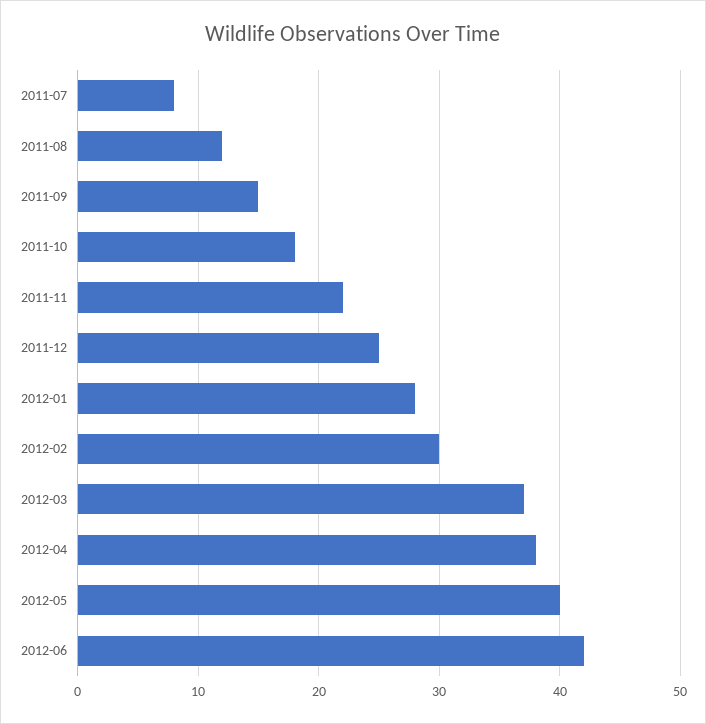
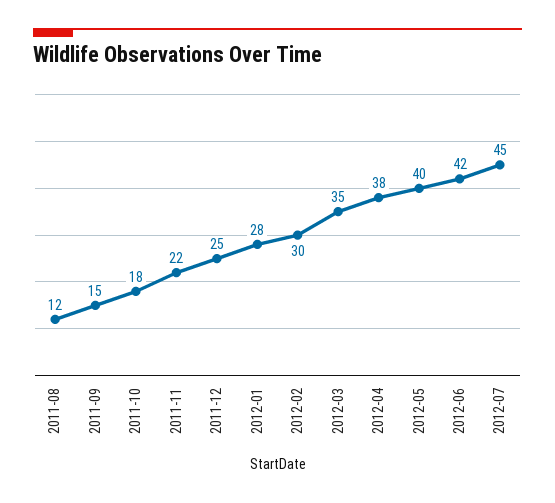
2011-07: 8 -> none
2012-03: 37 -> 35
2012-07: none -> 45

